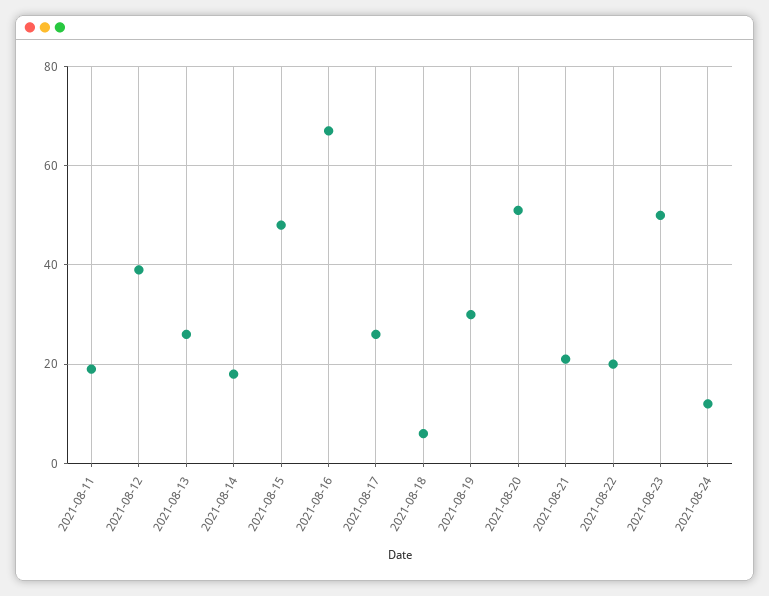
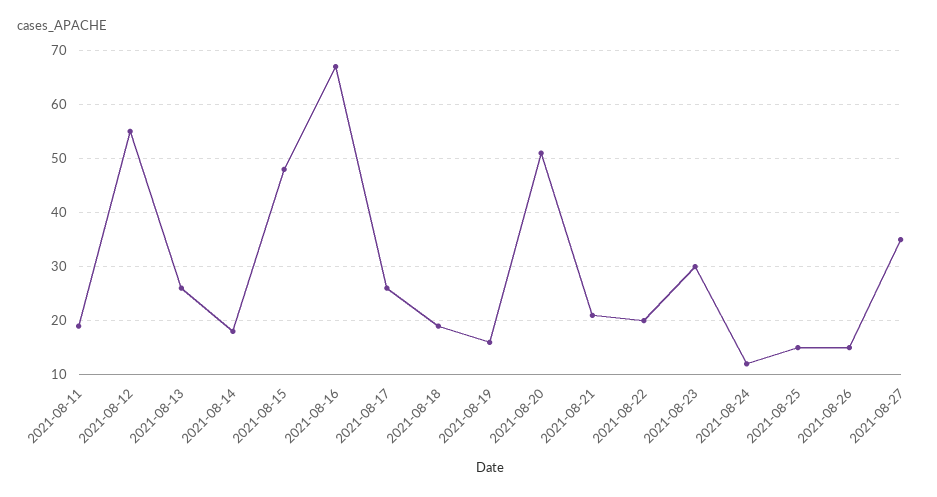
2021-08-12: 40 -> 55
2021-08-18: 5 -> 20
2021-08-19: 30 -> 15
2021-08-23: 50 -> 30
2021-08-25: none -> 15
2021-08-26: none -> 15
2021-08-27: none -> 35

